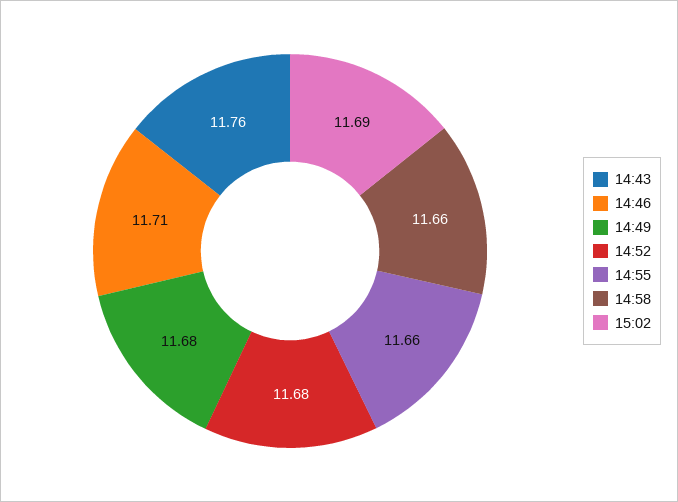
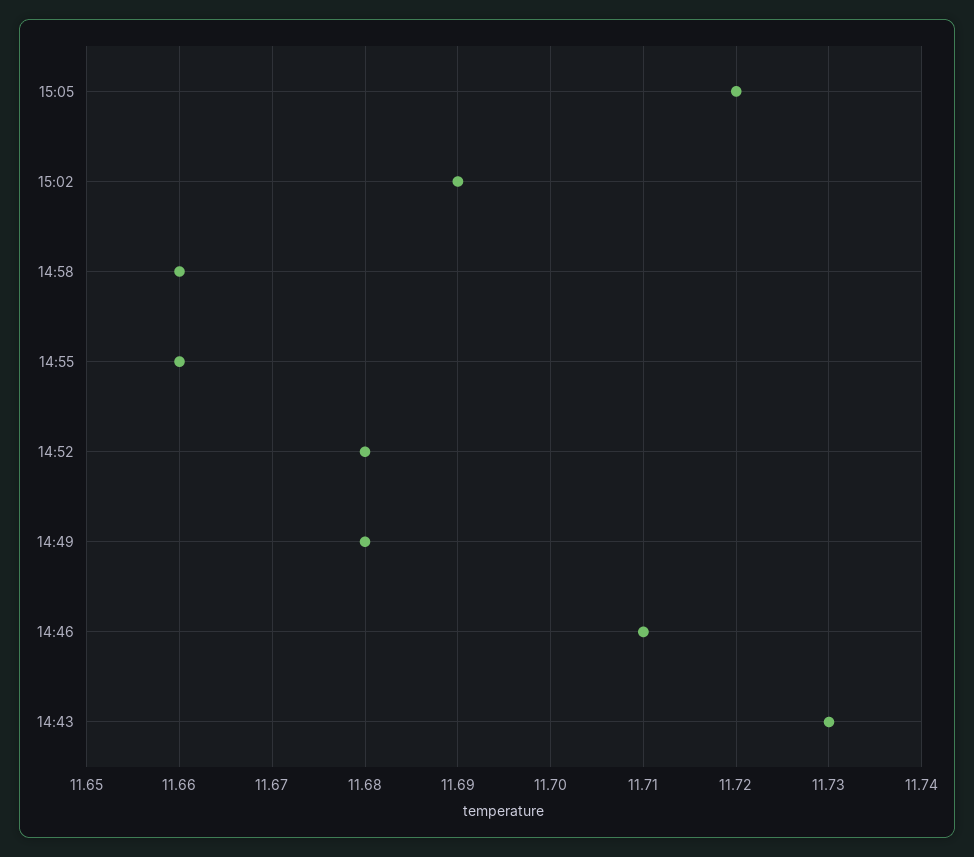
14:43: 11.76 -> 11.73
15:05: none -> 11.72

